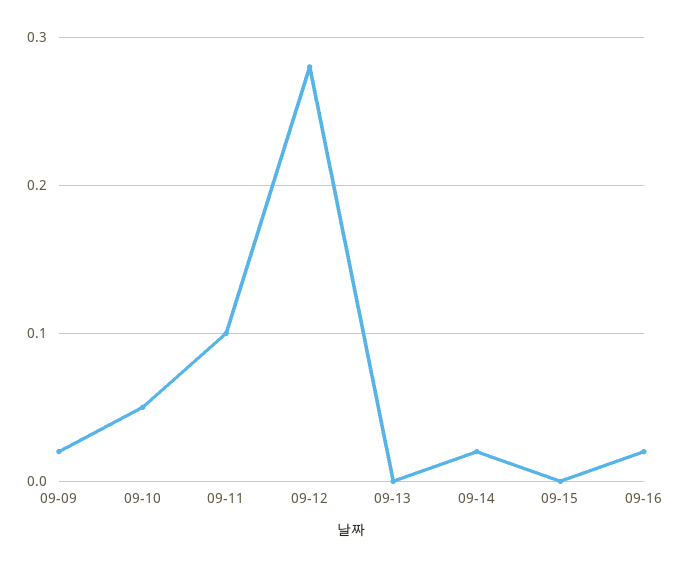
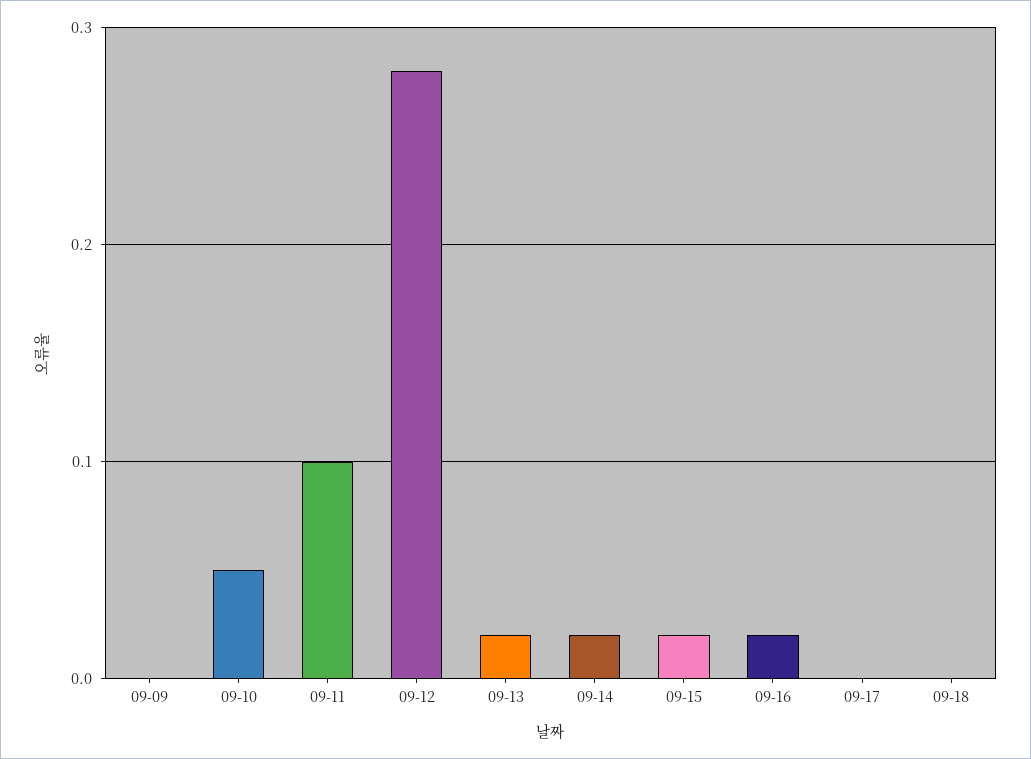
09-09: 0.02 -> 0
09-13: 0 -> 0.02
09-15: 0 -> 0.02
09-17: none -> 0
09-18: none -> 0

